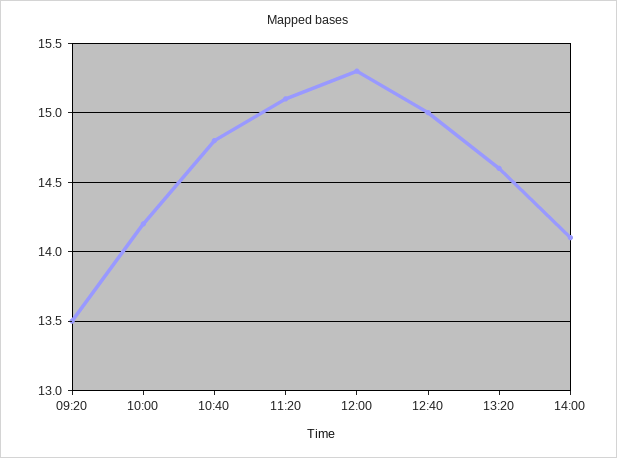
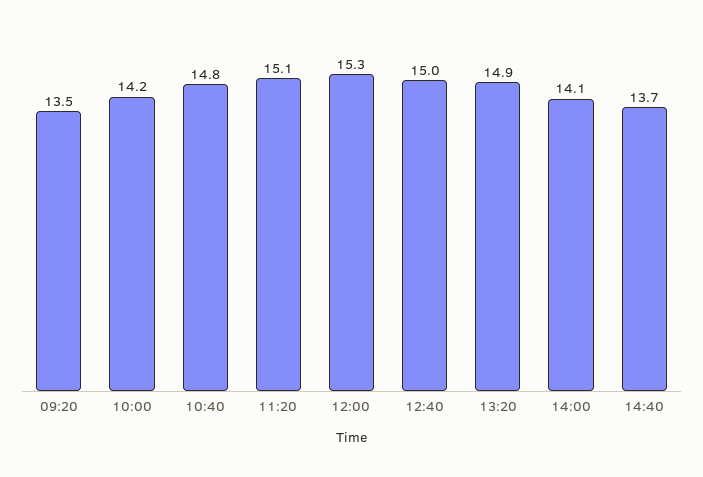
13:20: 14.6 -> 14.9
14:40: none -> 13.7

